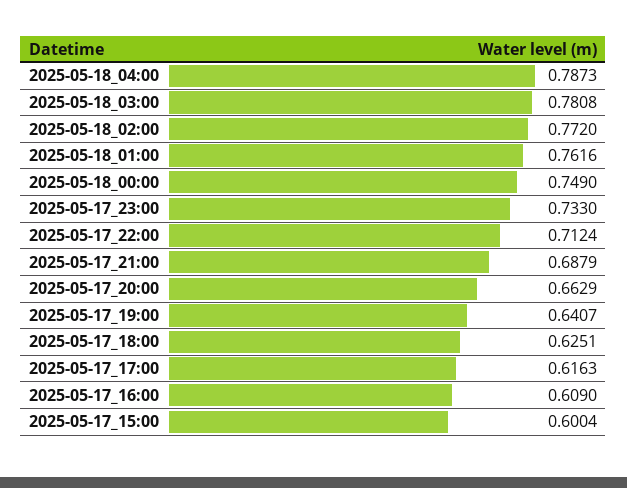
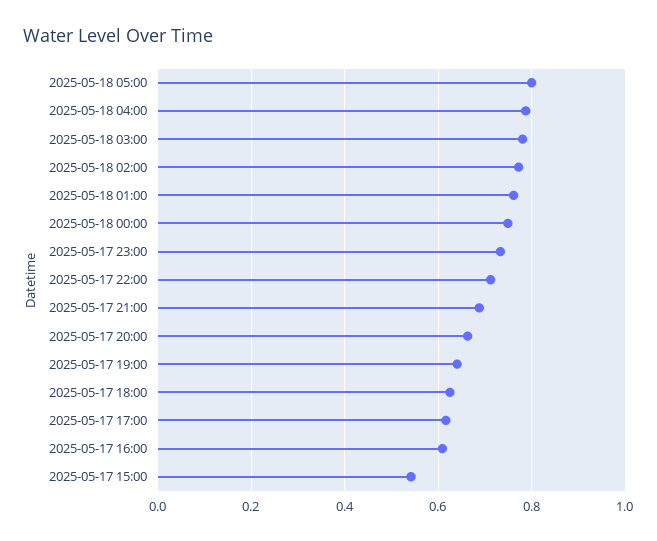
2025-05-17_15:00: 0.6004 -> 0.54
2025-05-18 05:00: none -> 0.8

